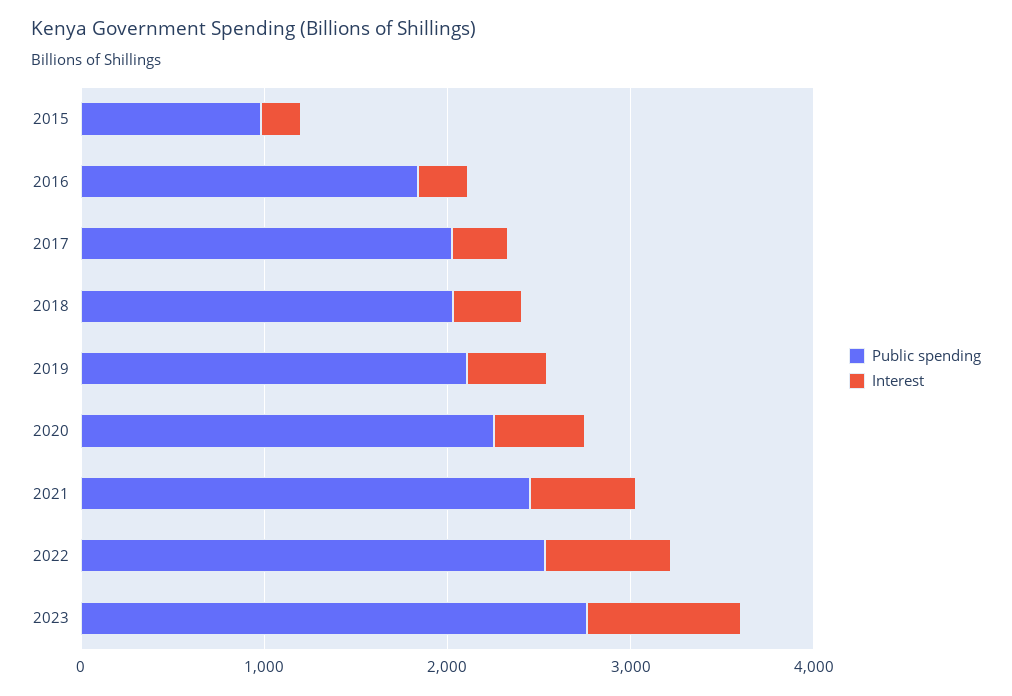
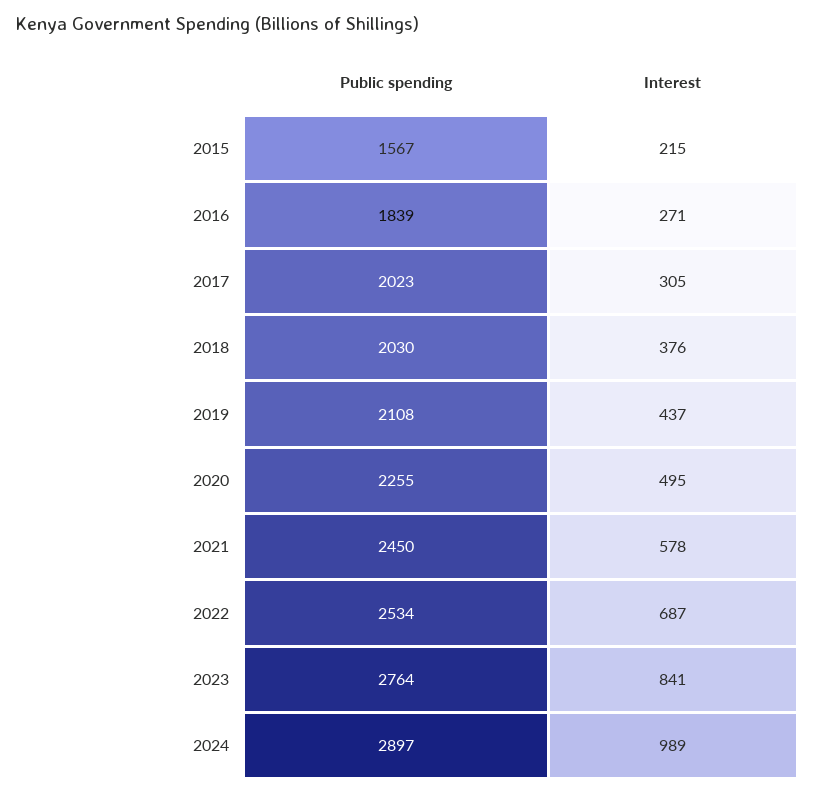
Public spending, 2015: 1000 -> 1567
Public spending, 2024: none -> 2897
Interest, 2024: none -> 989

